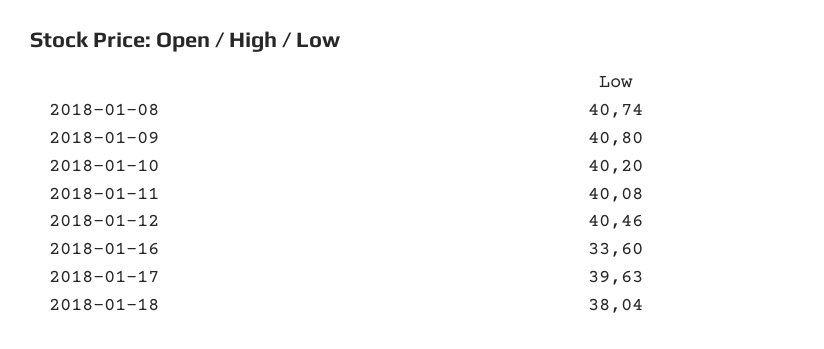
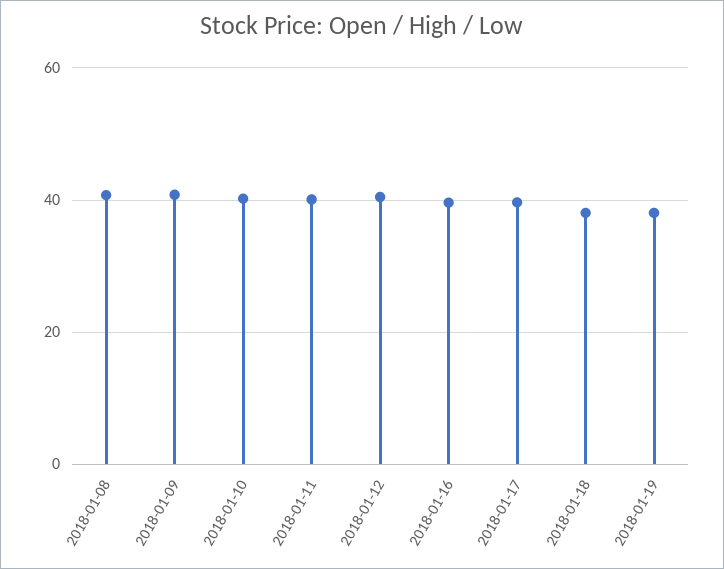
2018-01-16: 33.6 -> 40
2018-01-19: none -> 38

